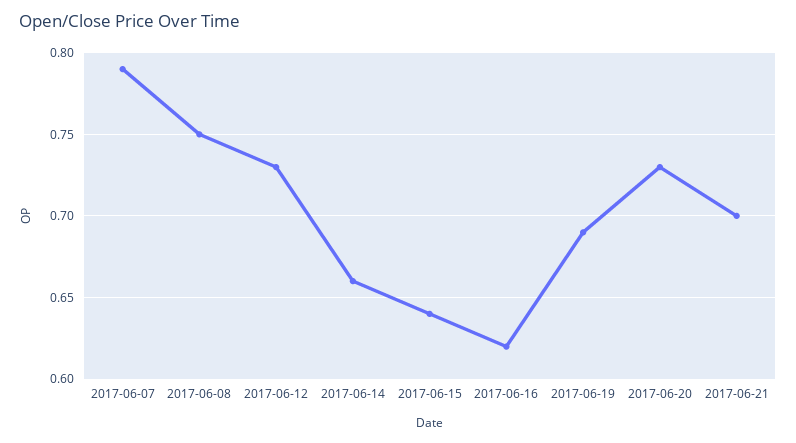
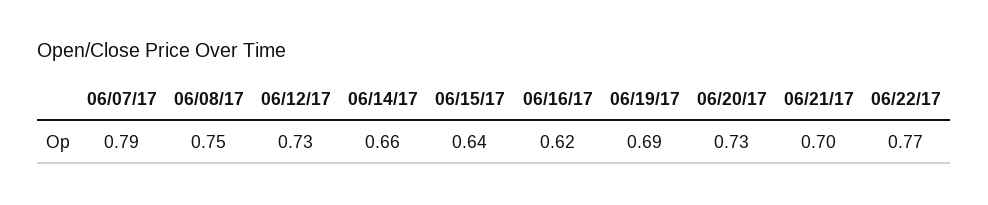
06/22/17: none -> 0.77

